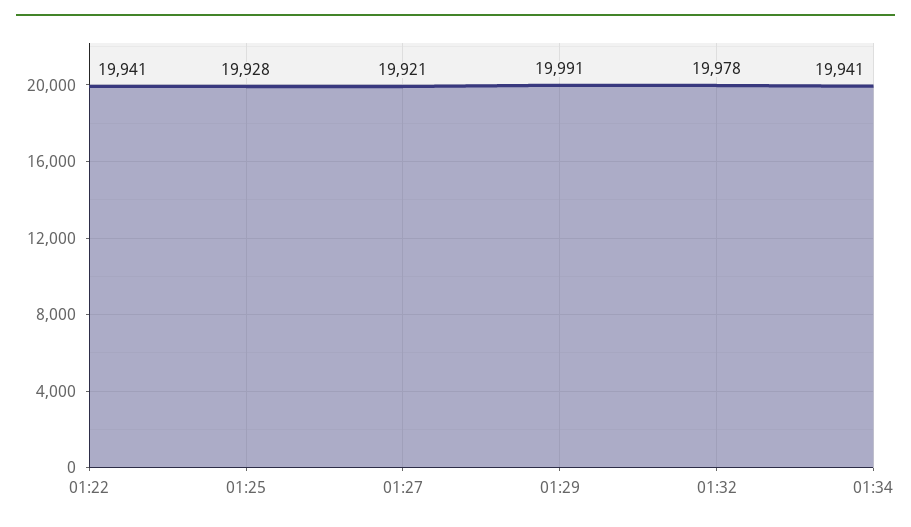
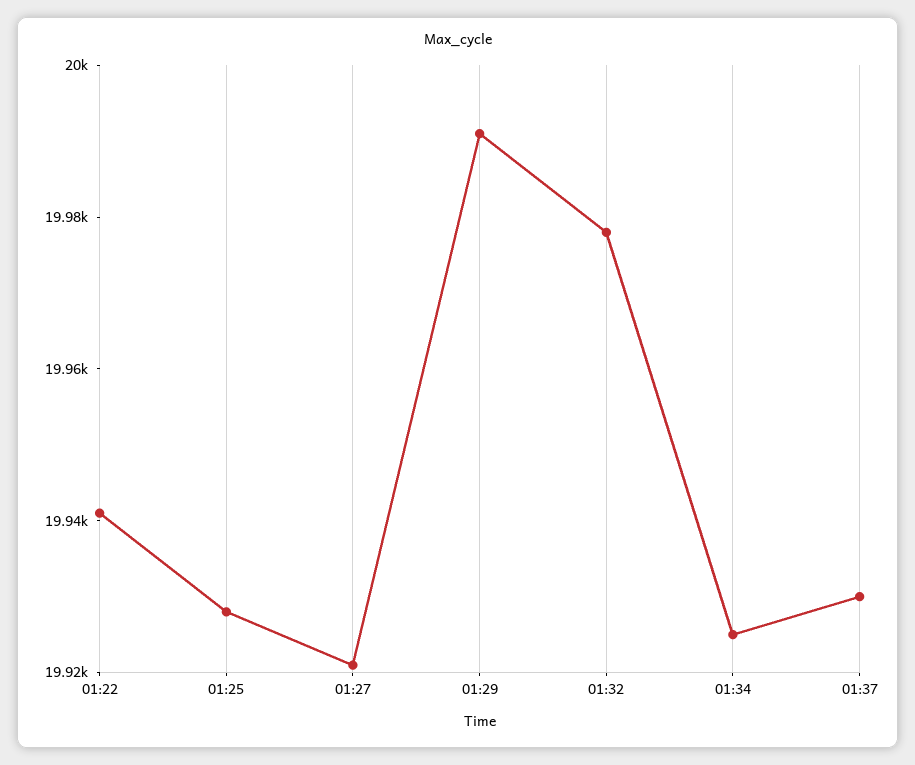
01:34: 19941 -> 19925
01:37: none -> 19930

